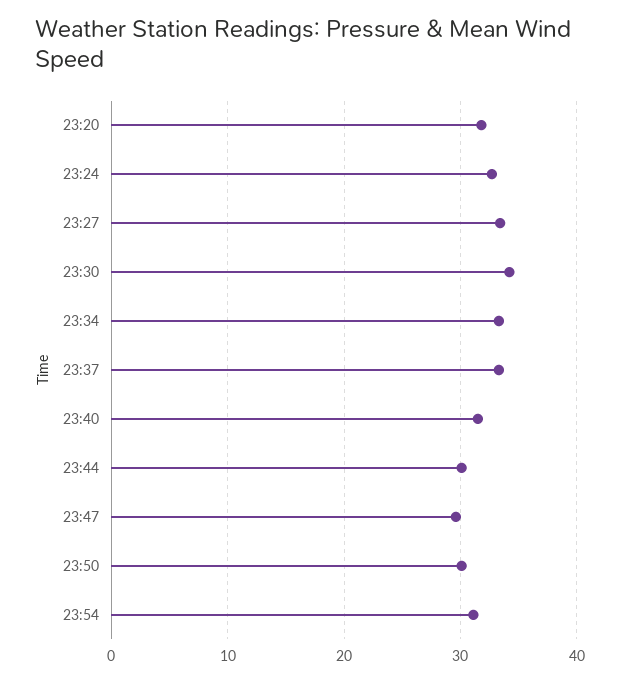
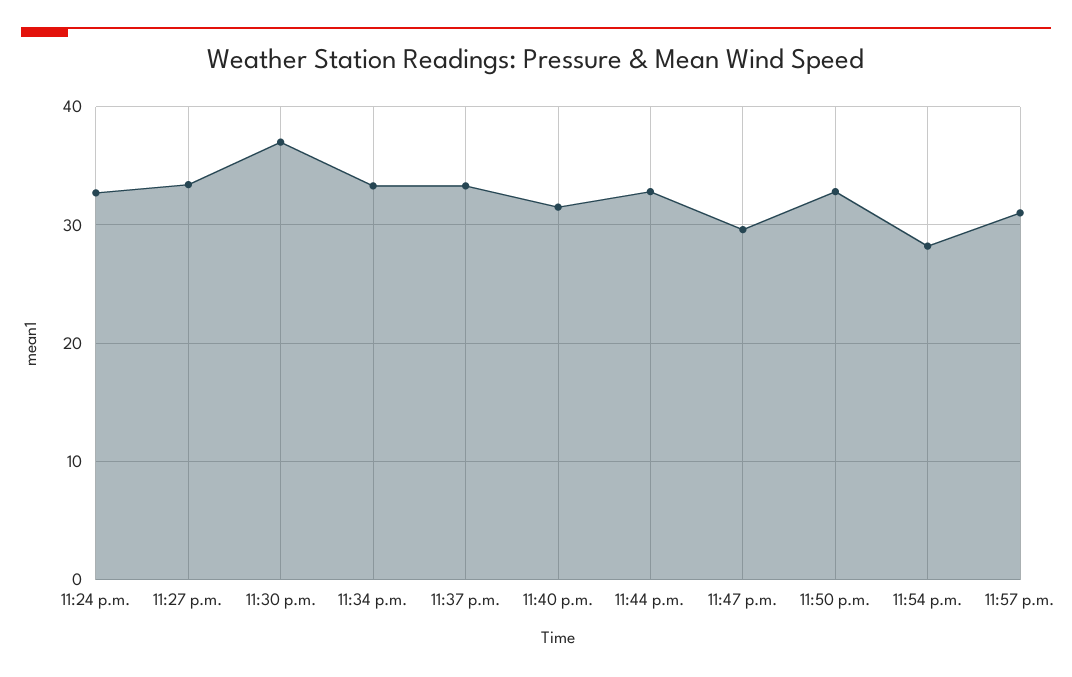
23:20: 32 -> none
23:30: 34 -> 37
23:44: 30 -> 33
23:50: 30 -> 33
23:54: 31 -> 28
11:57 p.m.: none -> 31

